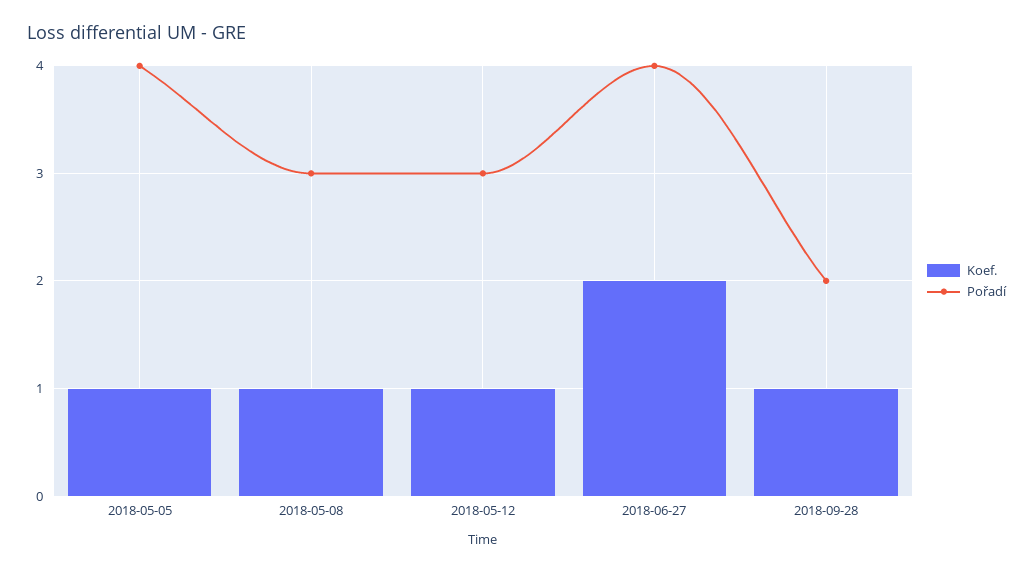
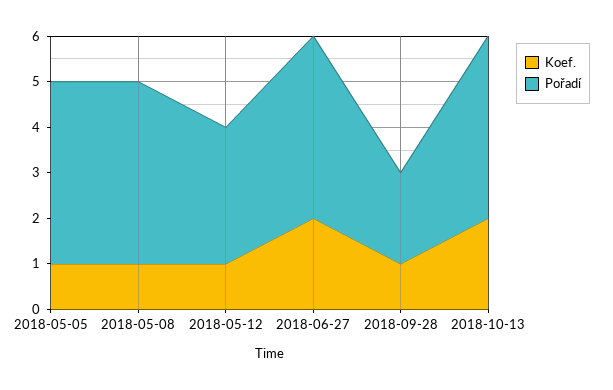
Pořadí, 2018-05-08: 3 -> 4
Koef., 2018-10-13: none -> 2
Pořadí, 2018-10-13: none -> 4

